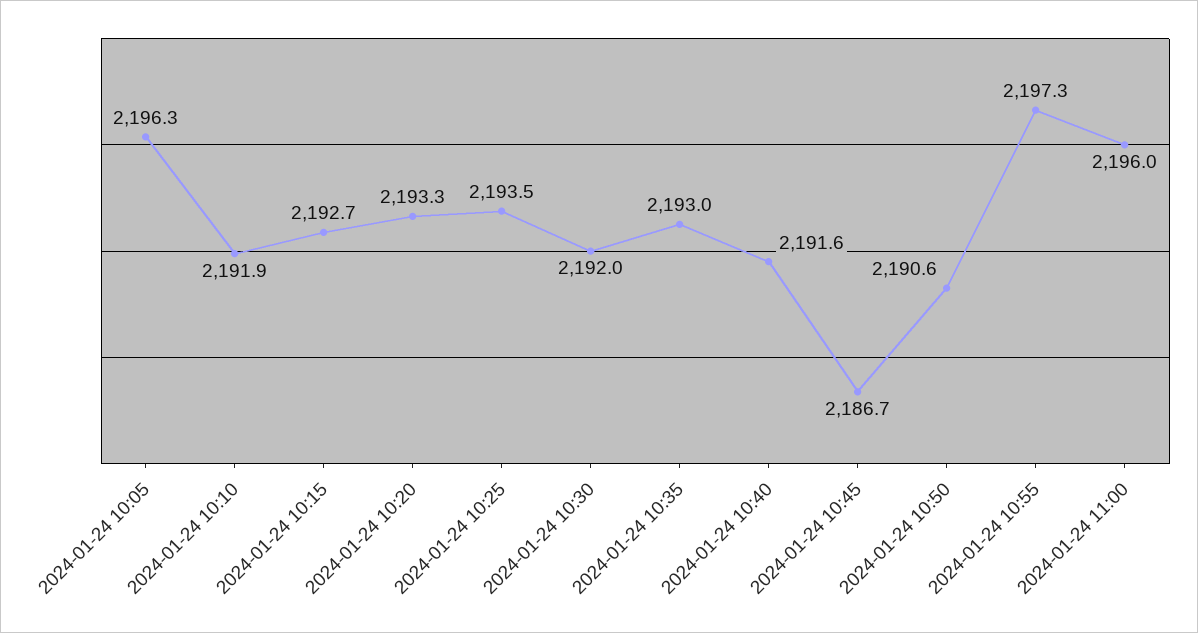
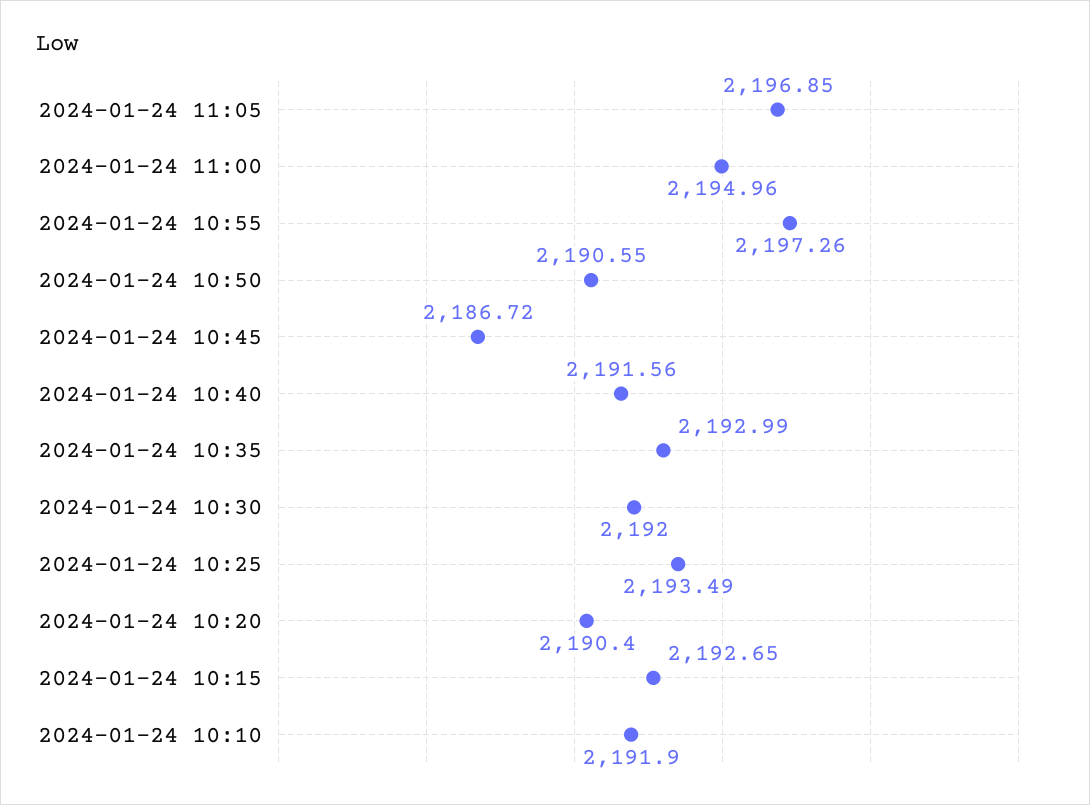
2024-01-24 10:05: 2196.3 -> none
2024-01-24 10:20: 2193.3 -> 2190.4
2024-01-24 11:00: 2196 -> 2194.96
2024-01-24 11:05: none -> 2196.85

